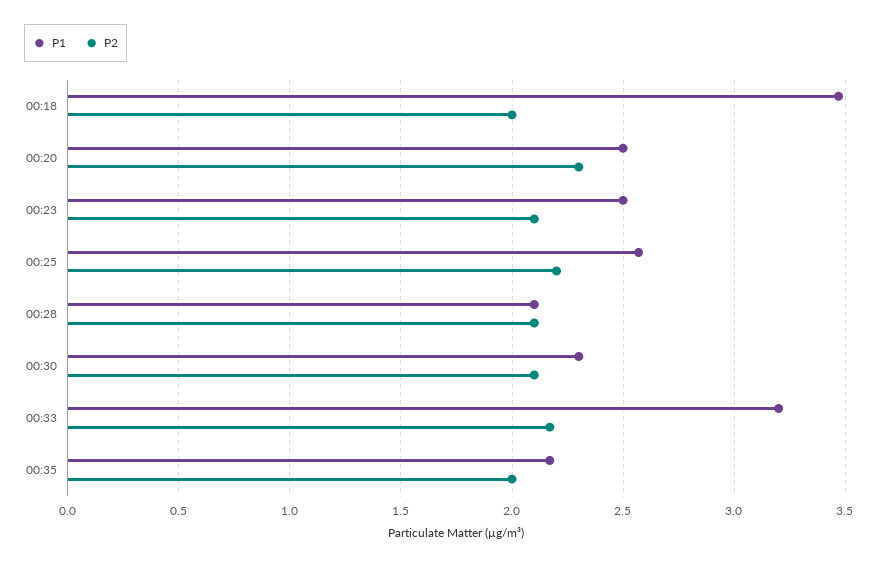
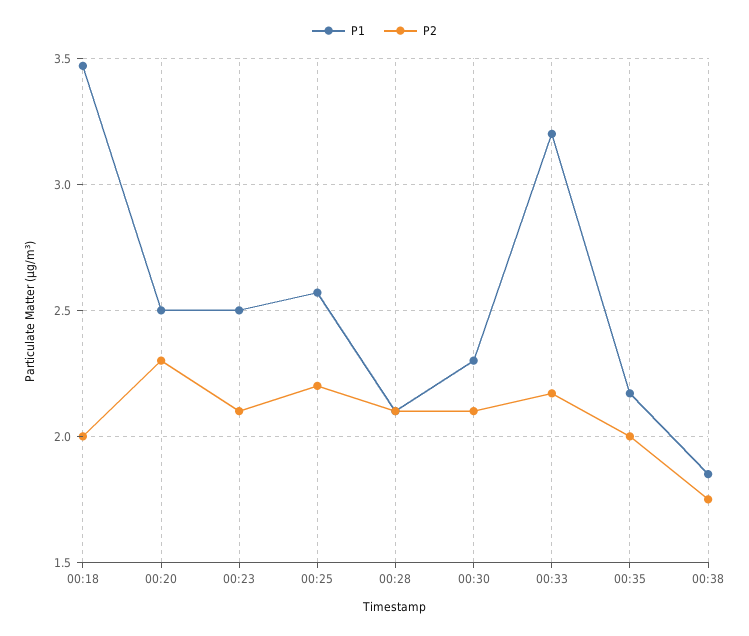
P1, 00:38: none -> 1.85
P2, 00:38: none -> 1.75

